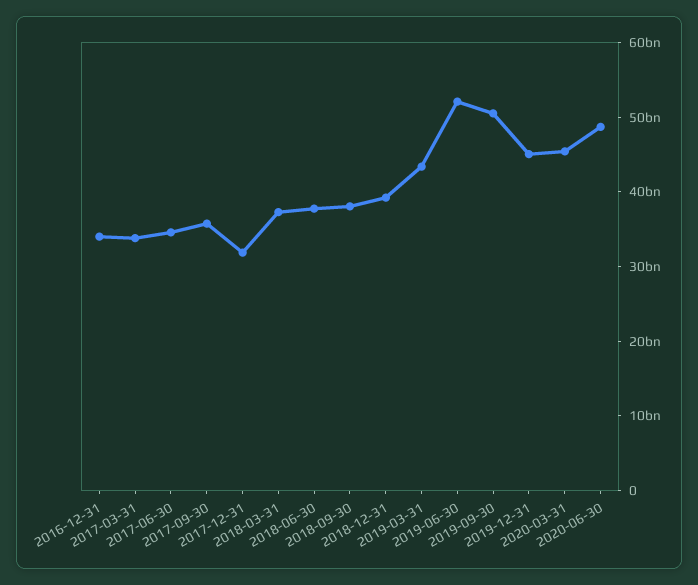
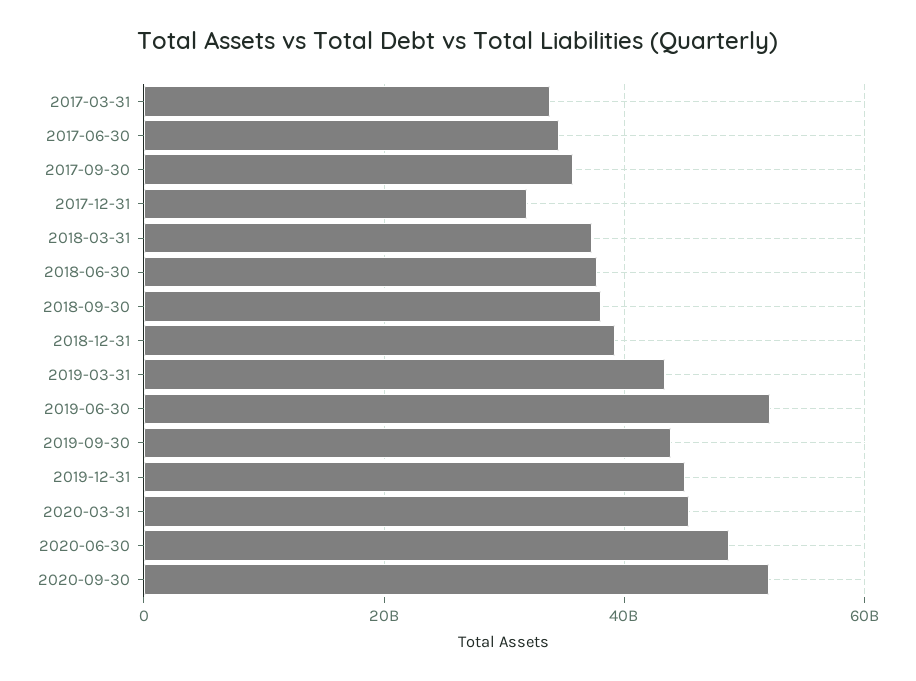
2016-12-31: 34000000000 -> none
2019-09-30: 50000000000 -> 44000000000
2020-09-30: none -> 52000000000

